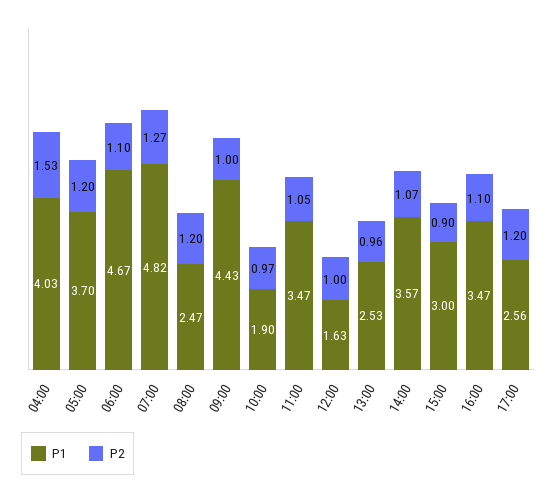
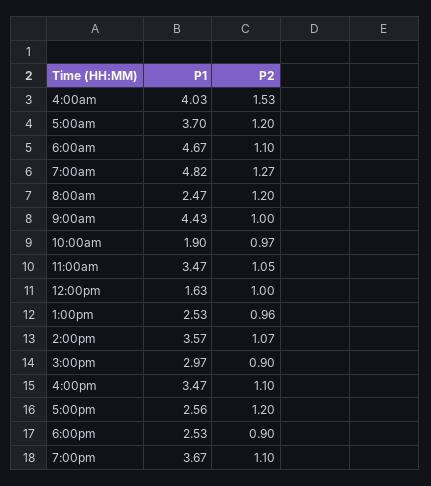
P1, 15:00: 3 -> 2.97
P1, 6:00pm: none -> 2.53
P2, 6:00pm: none -> 0.9
P1, 7:00pm: none -> 3.67
P2, 7:00pm: none -> 1.1

